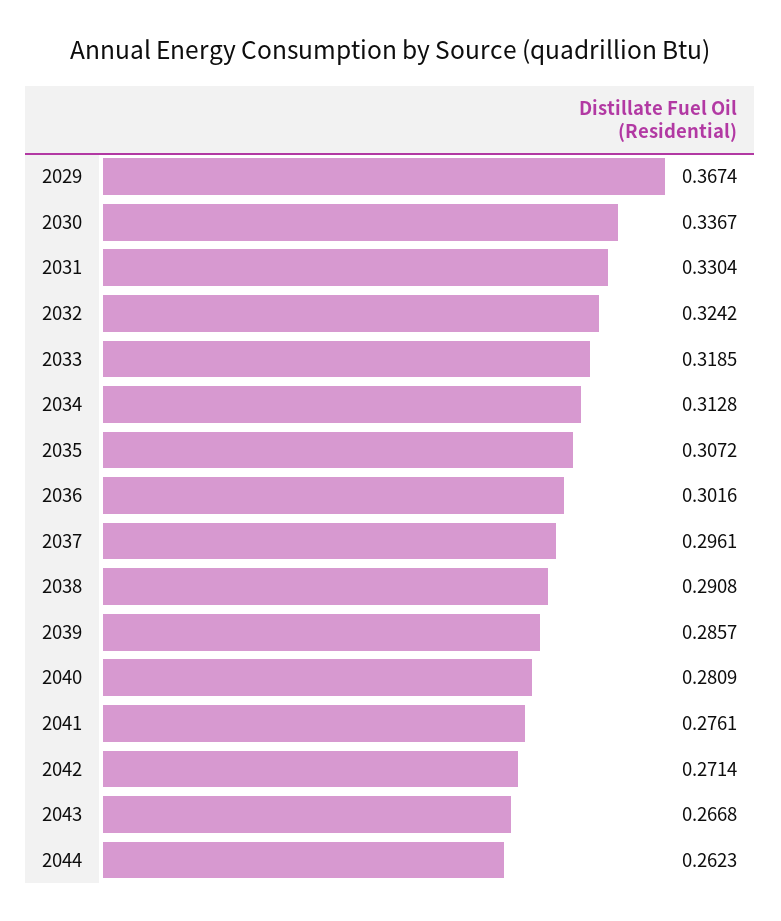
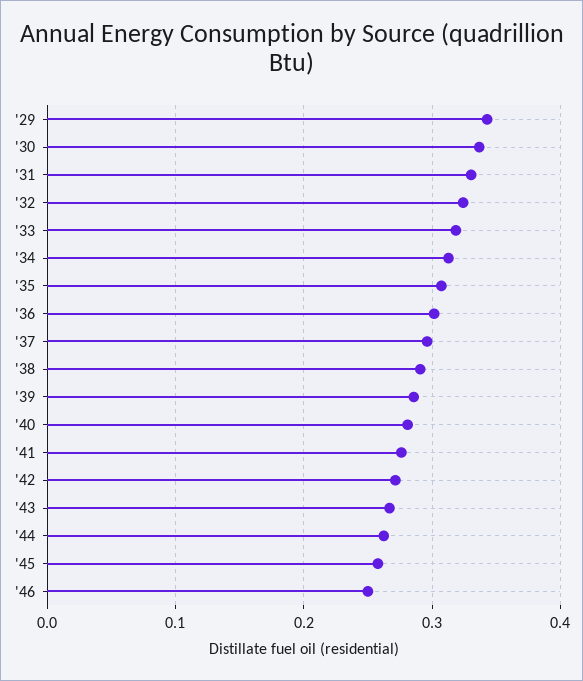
2029: 0.3674 -> 0.34
'45: none -> 0.26
'46: none -> 0.25

